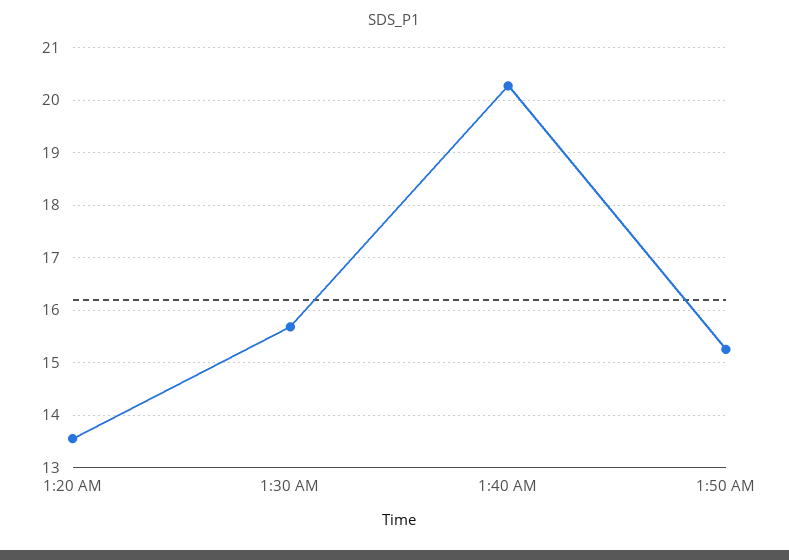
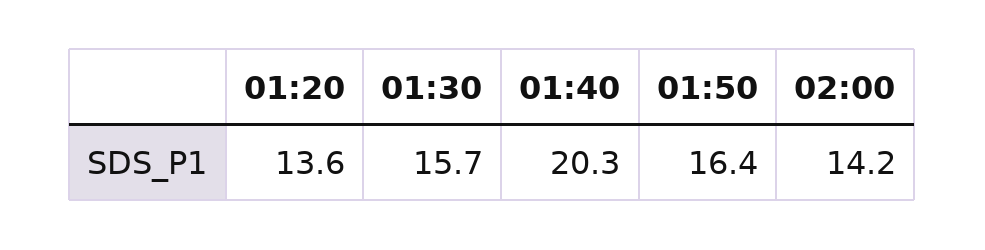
1:50 AM: 15.2 -> 16.4
02:00: none -> 14.2

